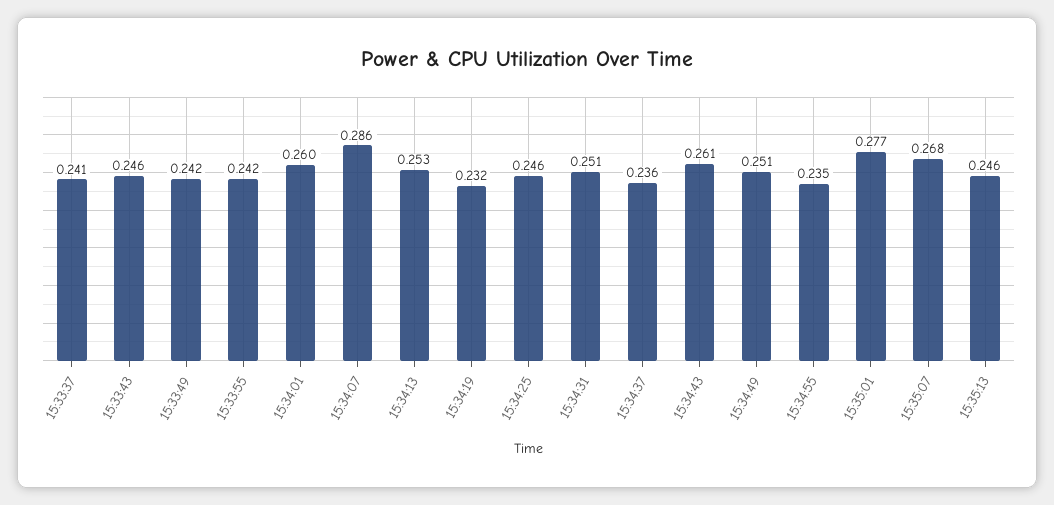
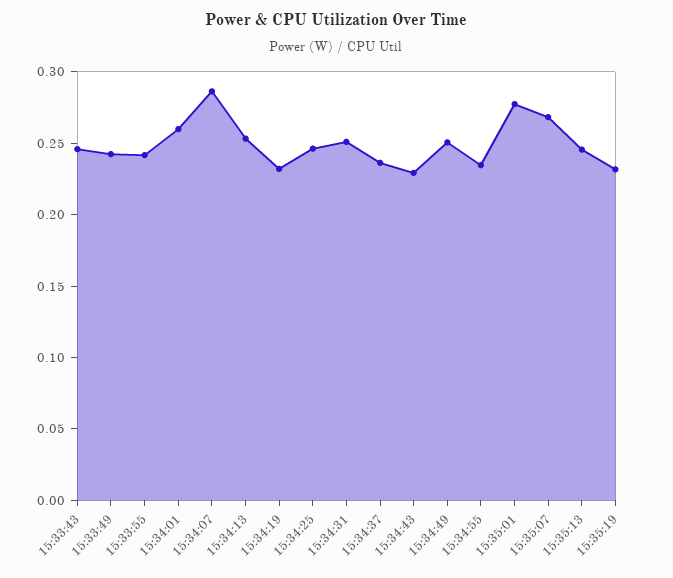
15:33:37: 0.241 -> none
15:34:43: 0.261 -> 0.23
15:35:19: none -> 0.23

